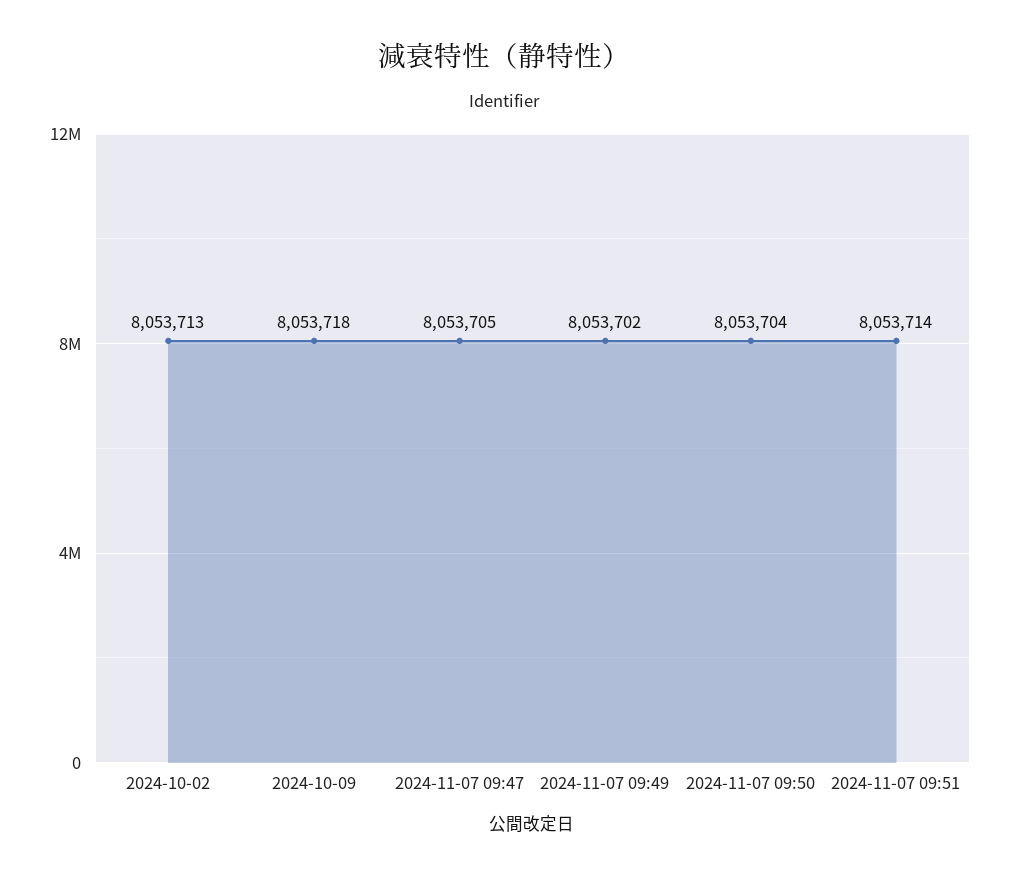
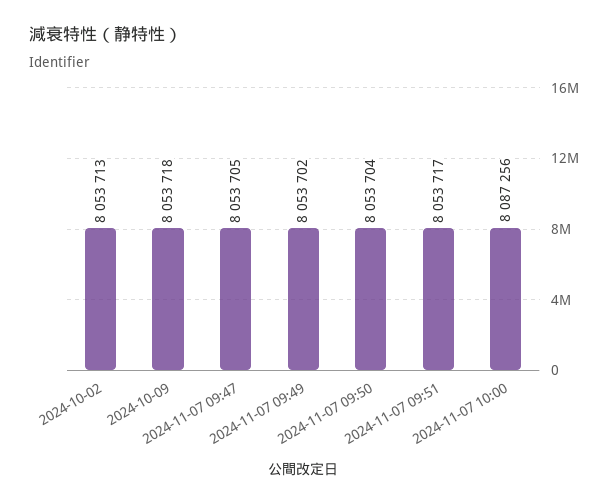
2024-11-07 09:51: 8053714 -> 8053717
2024-11-07 10:00: none -> 8087256

